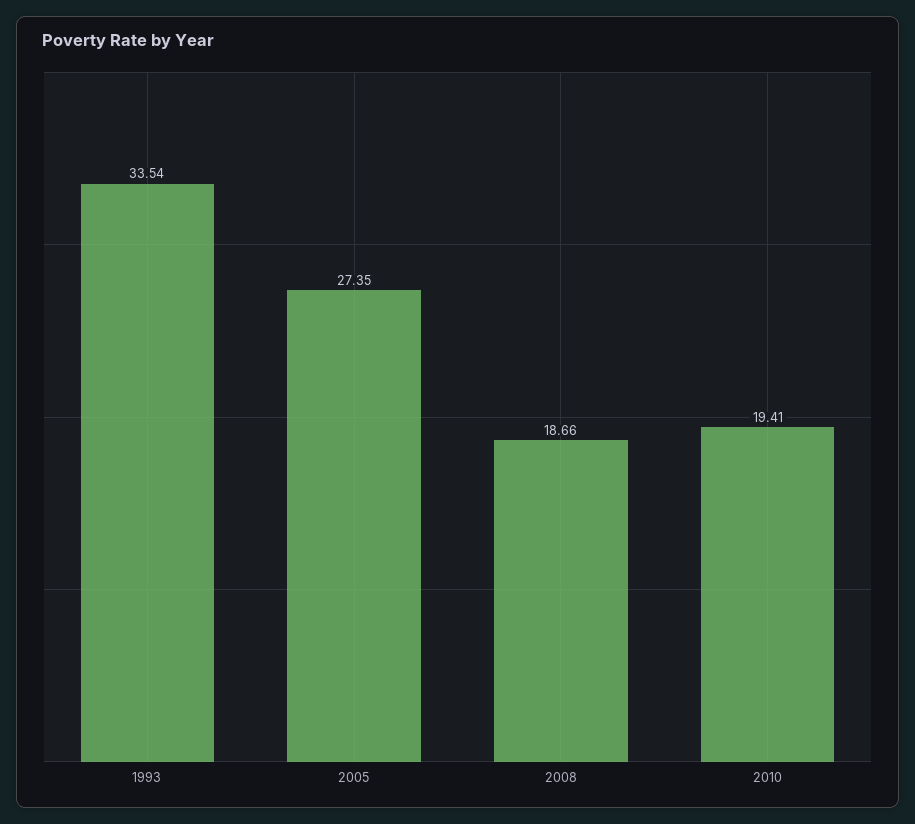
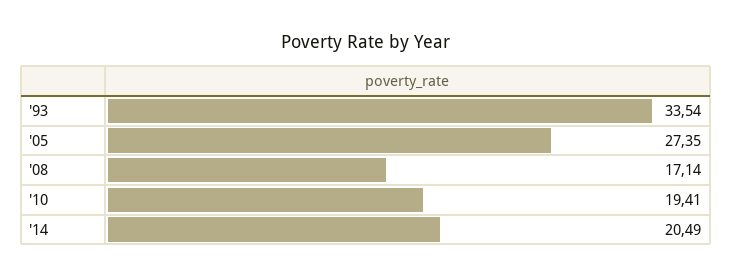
2008: 18.66 -> 17.14
'14: none -> 20.49

